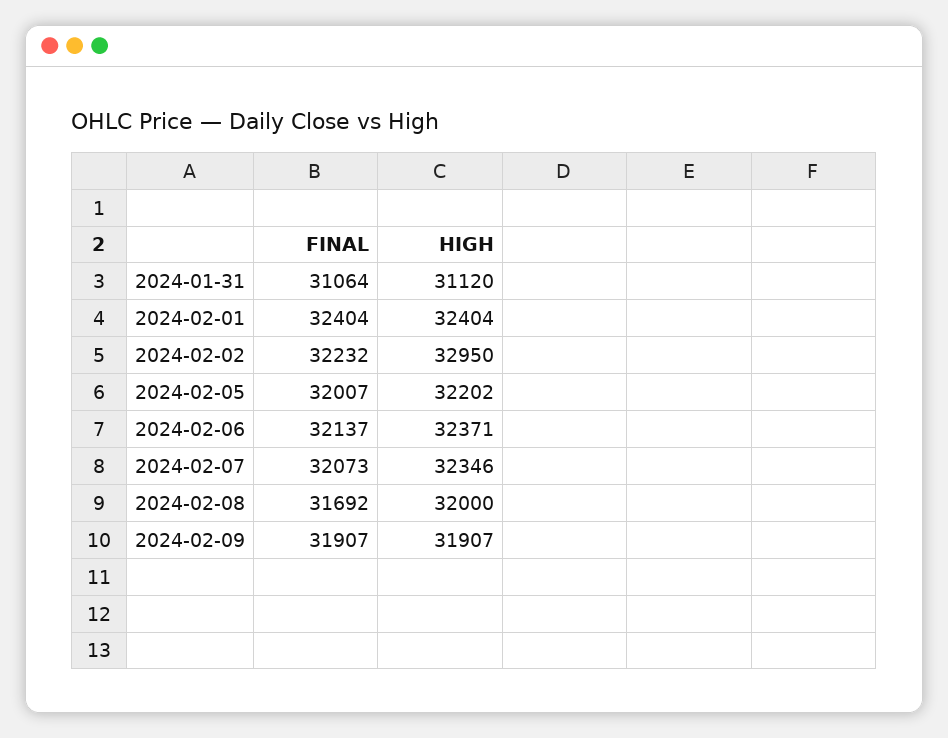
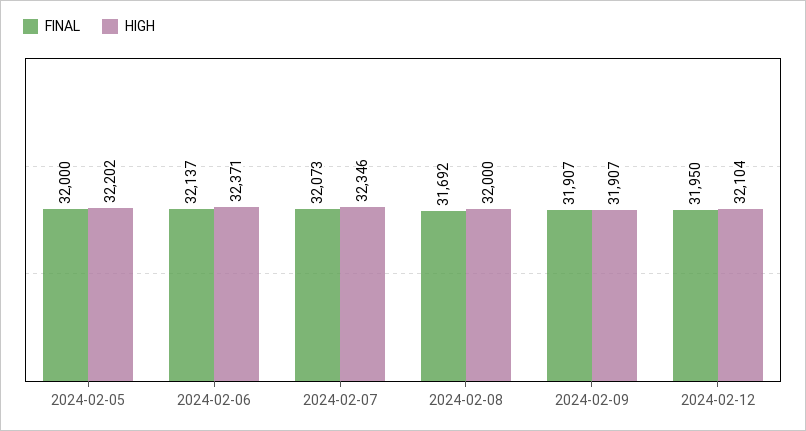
FINAL, 2024-01-31: 31064 -> none
HIGH, 2024-01-31: 31120 -> none
FINAL, 2024-02-01: 32404 -> none
HIGH, 2024-02-01: 32404 -> none
FINAL, 2024-02-02: 32232 -> none
HIGH, 2024-02-02: 32950 -> none
FINAL, 2024-02-05: 32007 -> 32000
FINAL, 2024-02-12: none -> 31950
HIGH, 2024-02-12: none -> 32104

